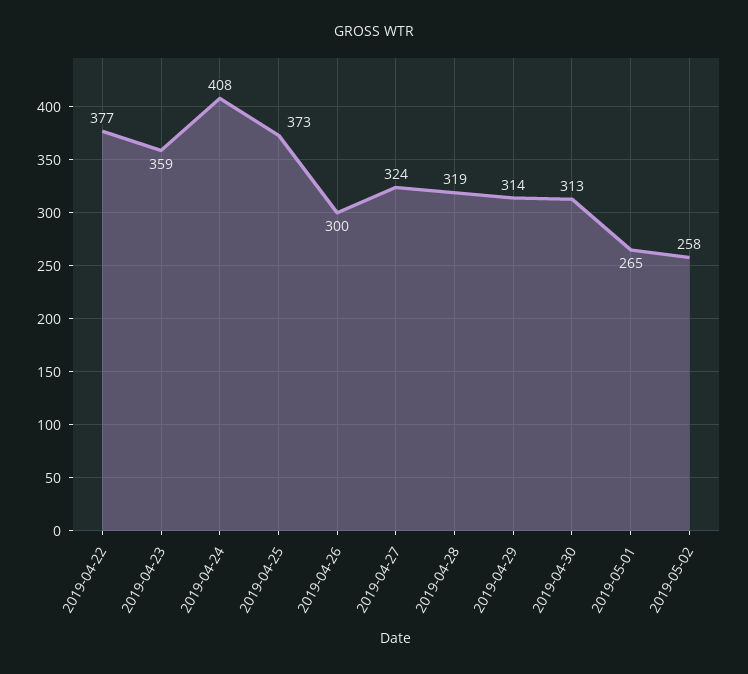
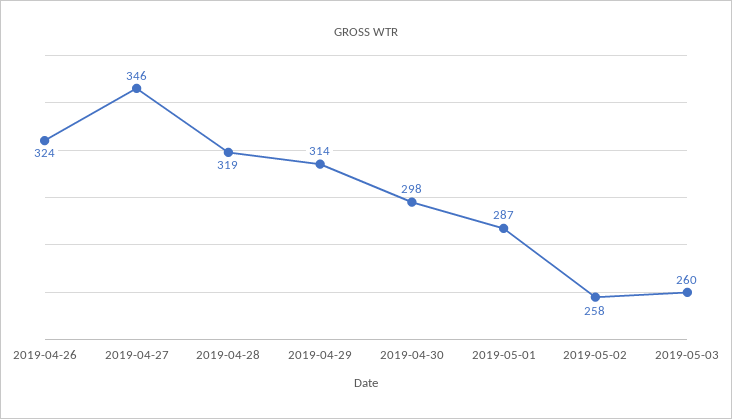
2019-04-22: 377 -> none
2019-04-23: 359 -> none
2019-04-24: 408 -> none
2019-04-25: 373 -> none
2019-04-26: 300 -> 324
2019-04-27: 324 -> 346
2019-04-30: 313 -> 298
2019-05-01: 265 -> 287
2019-05-03: none -> 260

